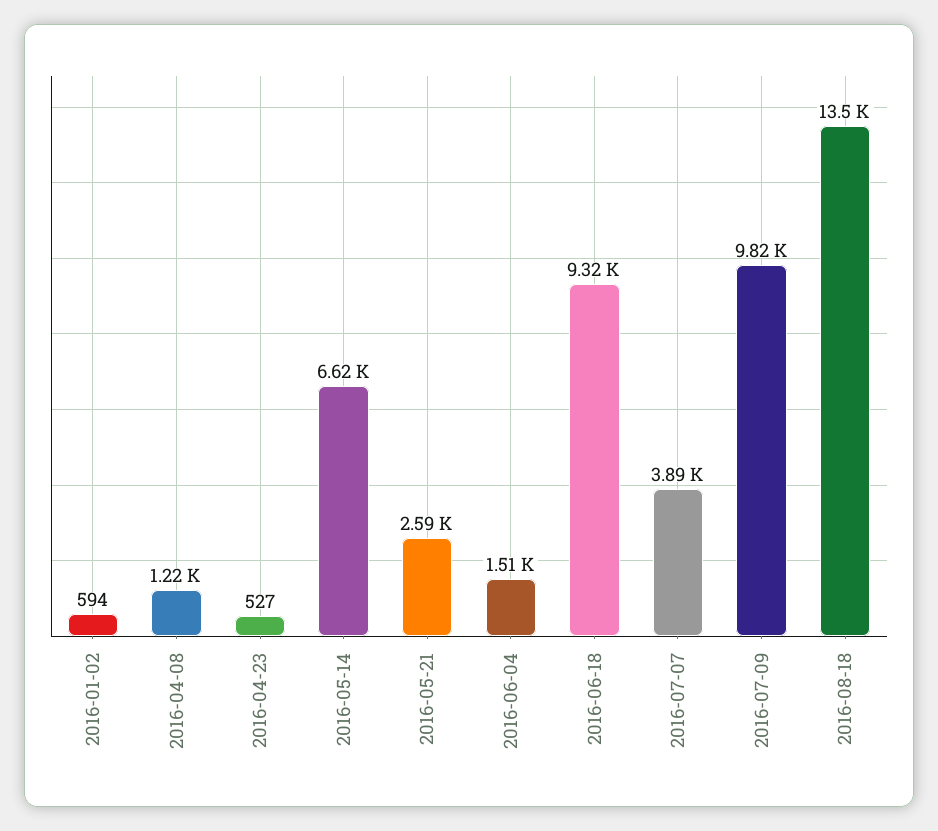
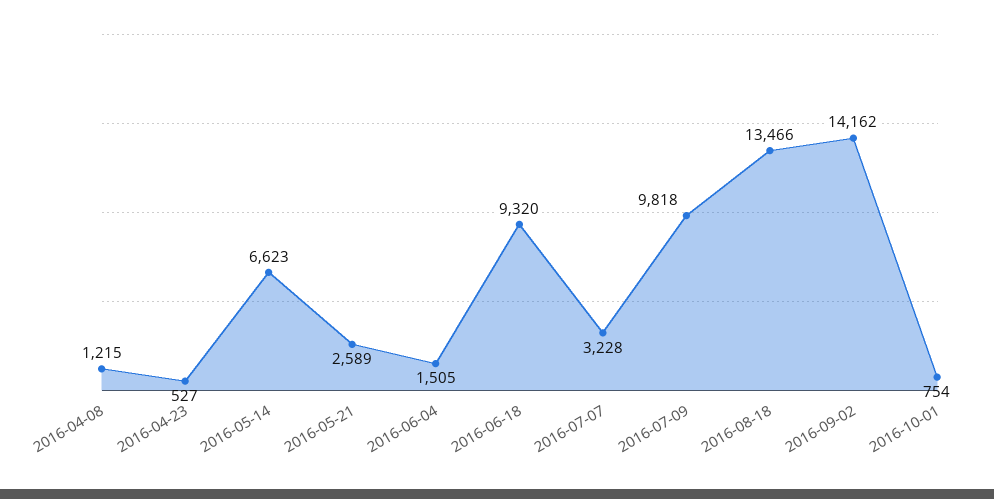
2016-01-02: 594 -> none
2016-07-07: 3890 -> 3228
2016-09-02: none -> 14162
2016-10-01: none -> 754

